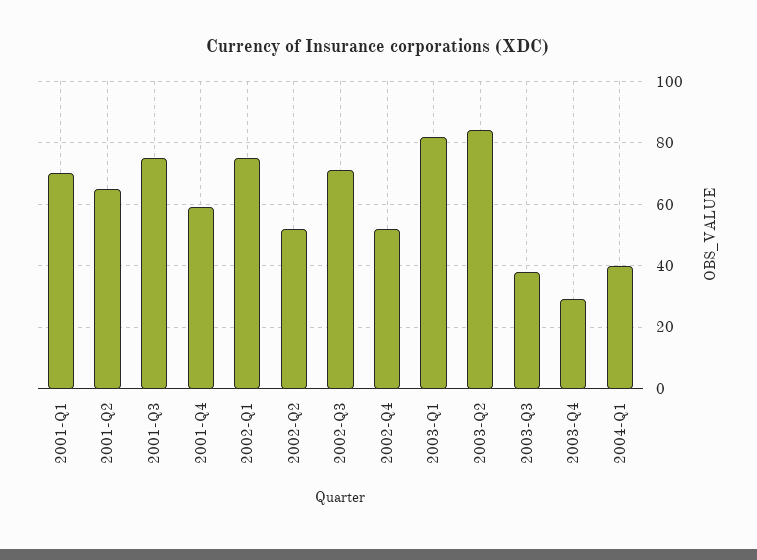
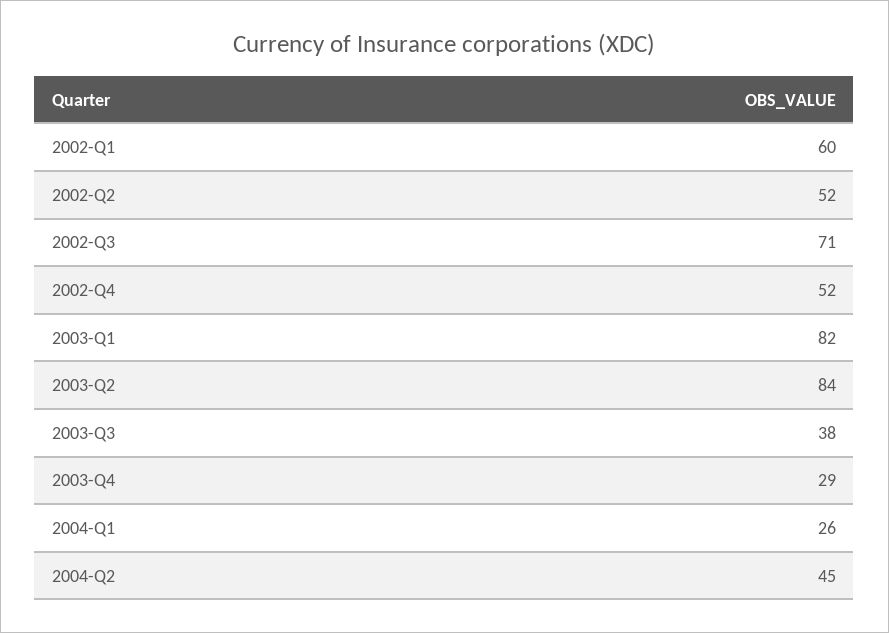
2001-Q1: 70 -> none
2001-Q2: 65 -> none
2001-Q3: 75 -> none
2001-Q4: 60 -> none
2002-Q1: 75 -> 60
2004-Q1: 40 -> 26
2004-Q2: none -> 45

